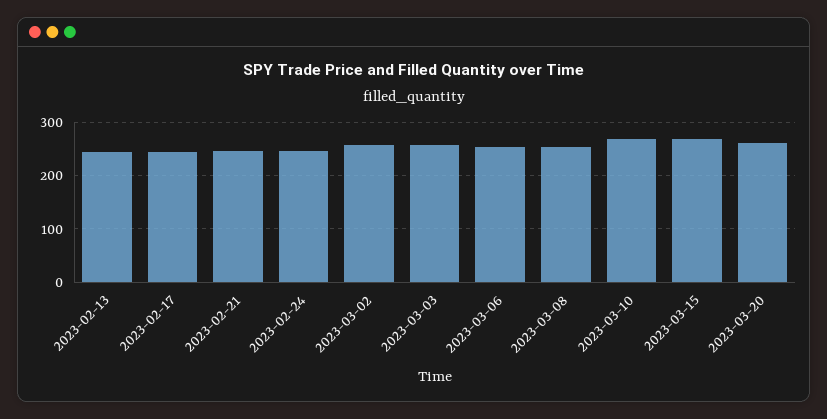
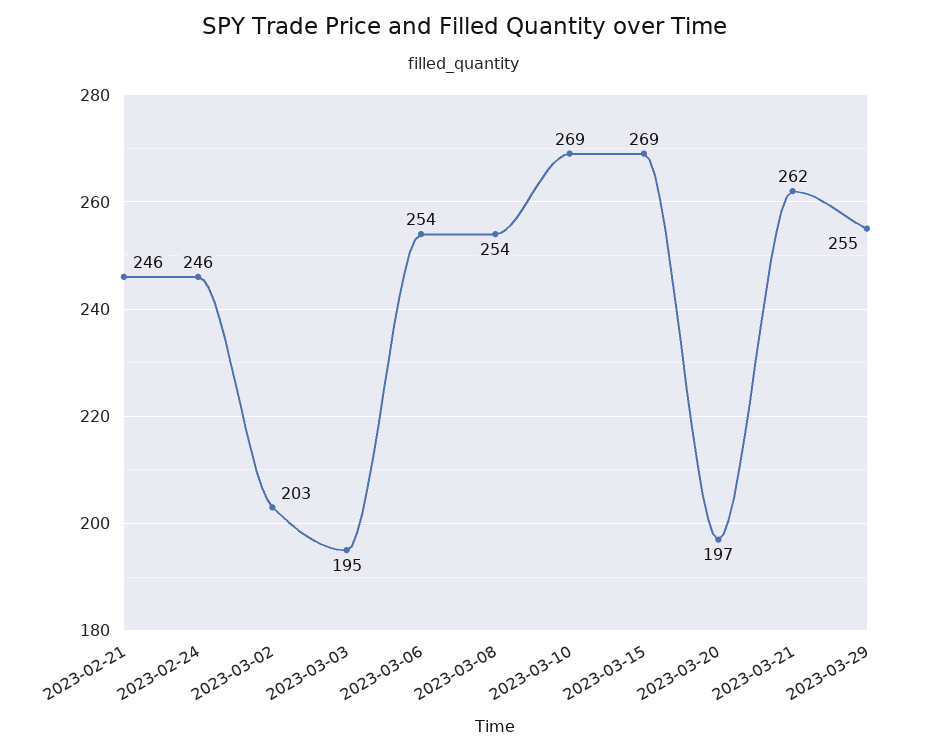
2023-02-13: 240 -> none
2023-02-17: 240 -> none
2023-03-02: 260 -> 203
2023-03-03: 260 -> 195
2023-03-20: 260 -> 197
2023-03-21: none -> 262
2023-03-29: none -> 255

